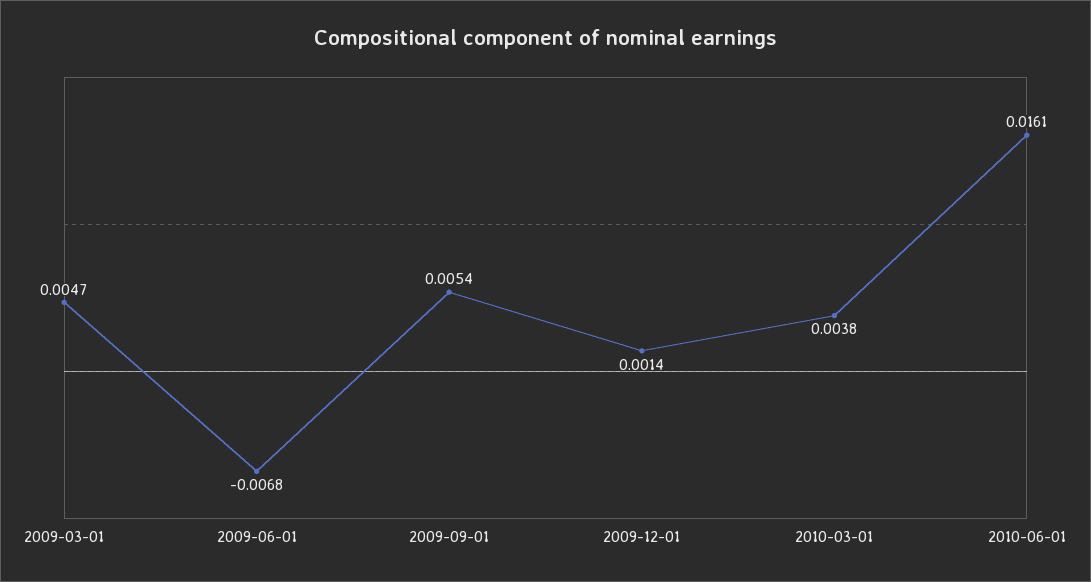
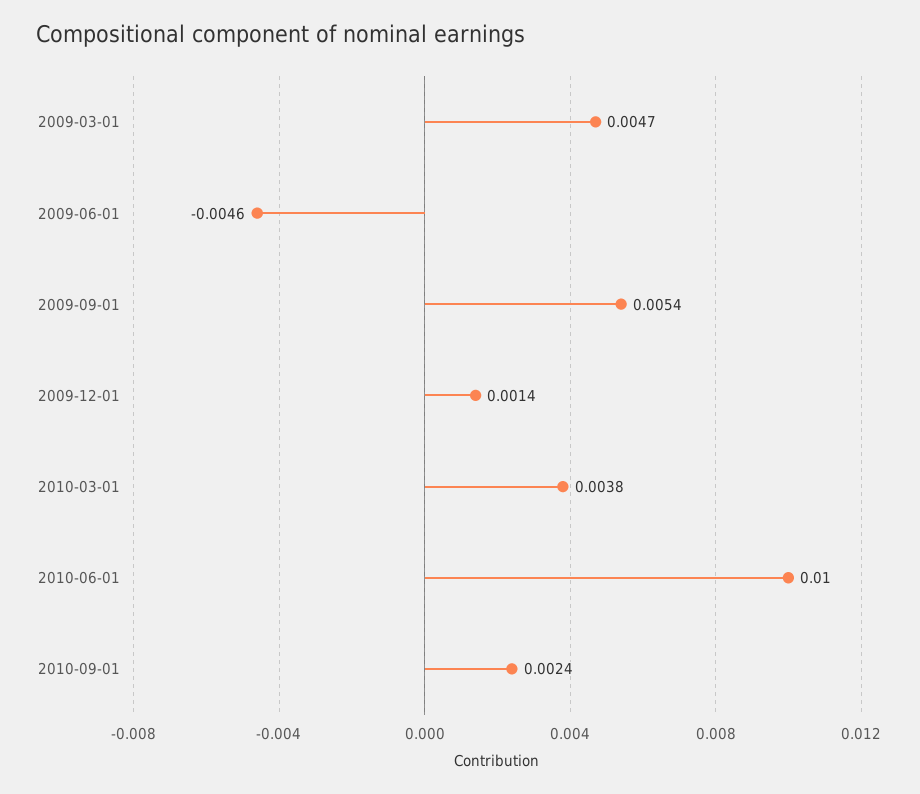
2009-06-01: -0.0068 -> -0.0046
2010-06-01: 0.0161 -> 0.01
2010-09-01: none -> 0.0024

